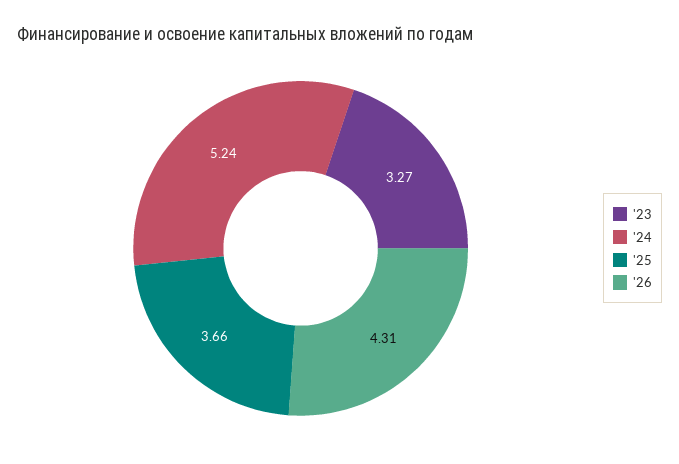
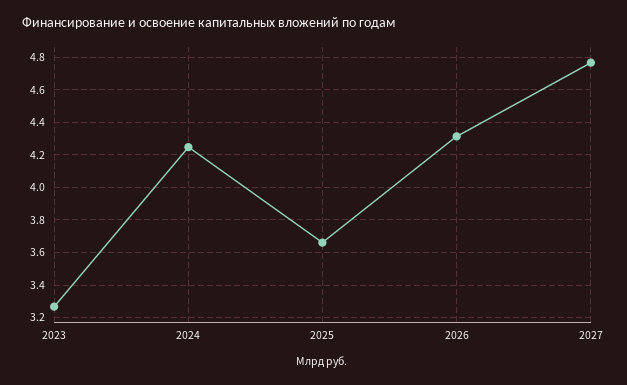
'24: 5.24 -> 4.25
2027: none -> 4.75

